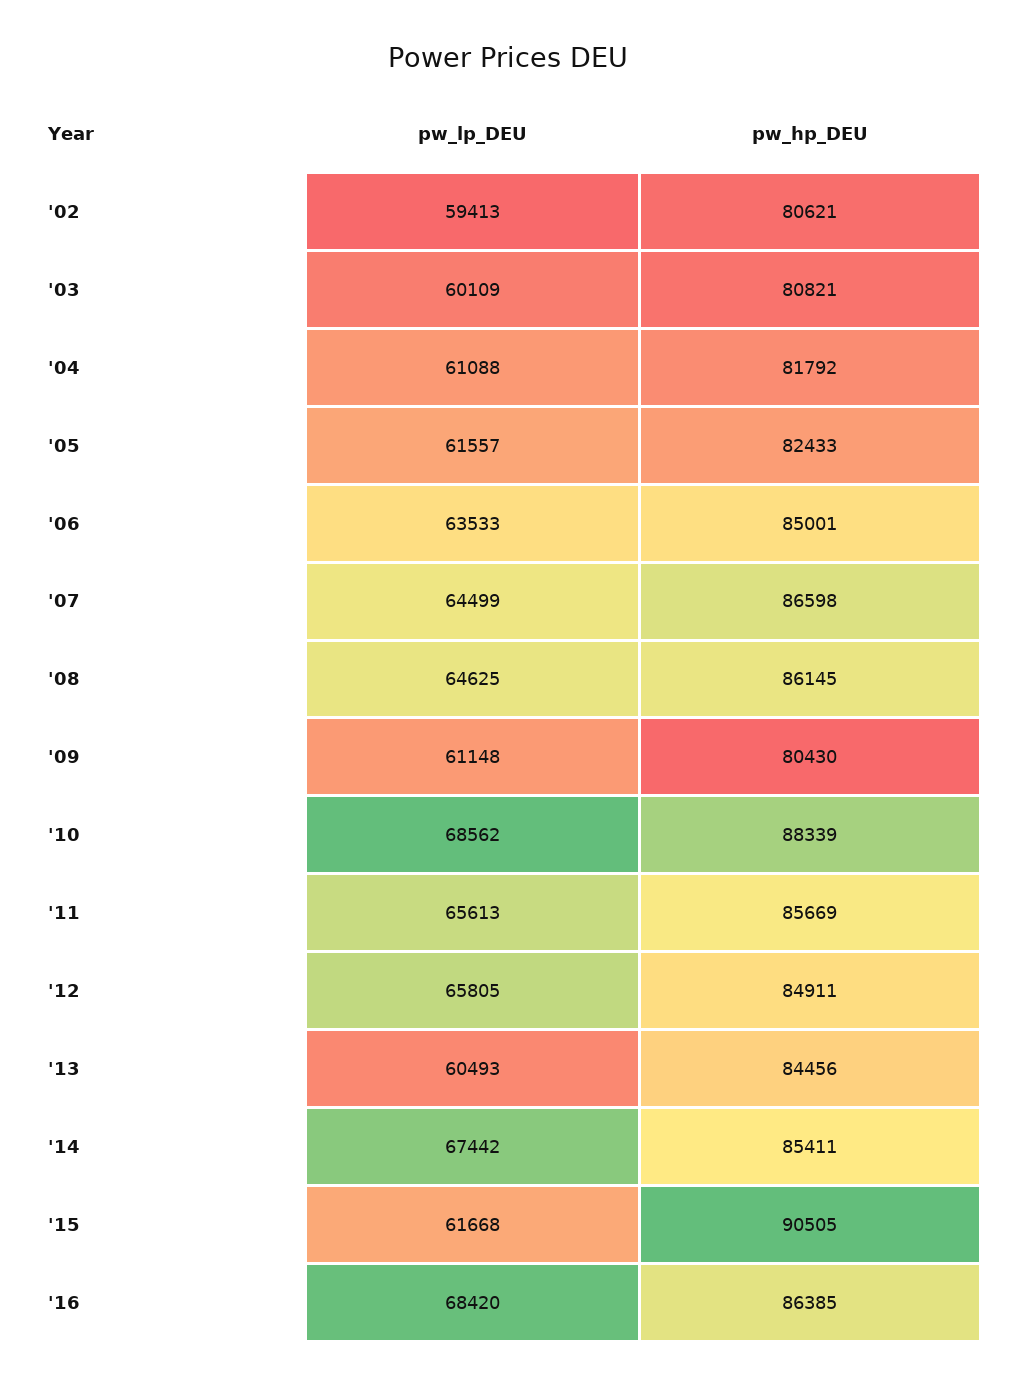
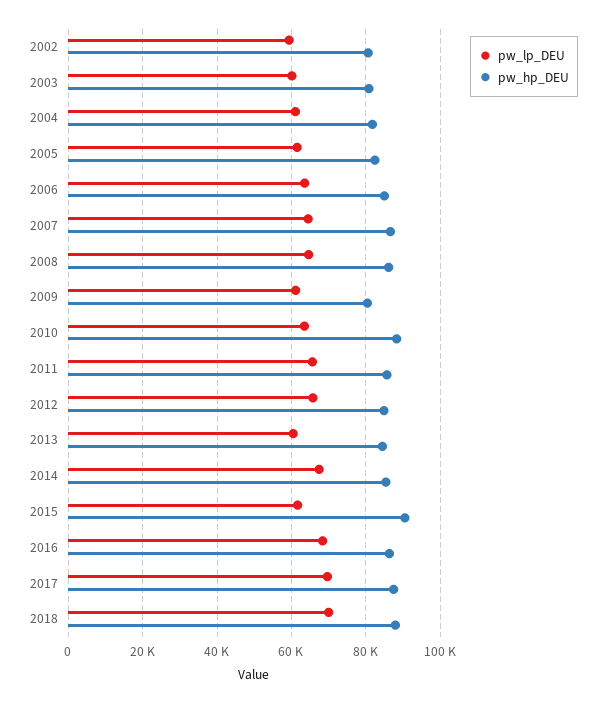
pw_lp_DEU, '10: 68562 -> 64000
pw_lp_DEU, 2017: none -> 70000
pw_hp_DEU, 2017: none -> 88000
pw_lp_DEU, 2018: none -> 70000
pw_hp_DEU, 2018: none -> 88000

